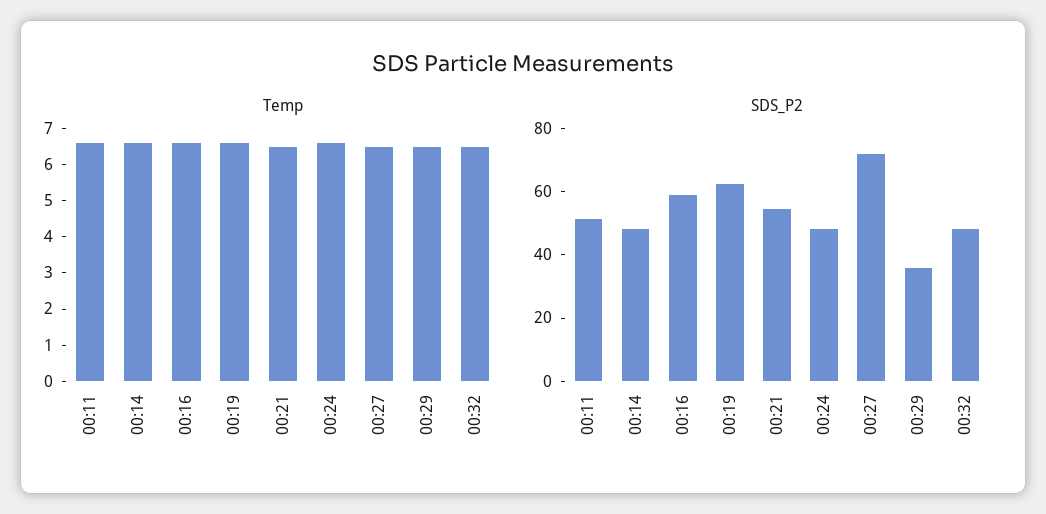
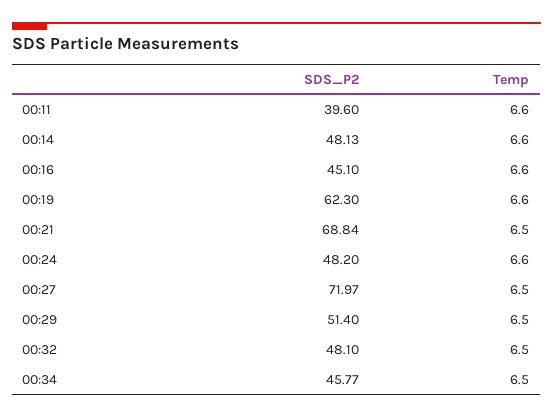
SDS_P2, 00:11: 50 -> 39.6
SDS_P2, 00:16: 60 -> 45.1
SDS_P2, 00:21: 55 -> 68.84
SDS_P2, 00:29: 35 -> 51.4
SDS_P2, 00:34: none -> 45.77
Temp, 00:34: none -> 6.5

